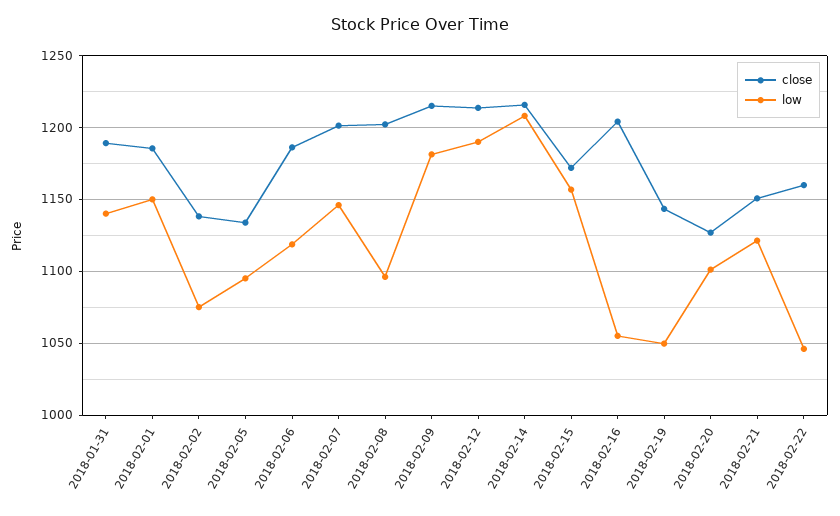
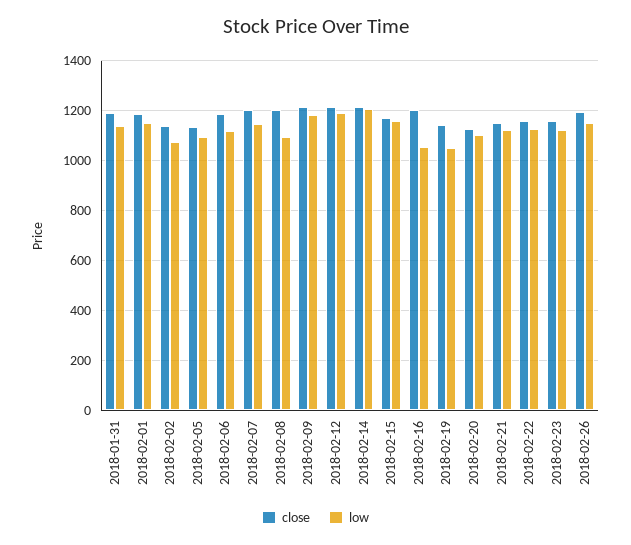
low, 2018-02-22: 1045 -> 1125
close, 2018-02-23: none -> 1150
low, 2018-02-23: none -> 1125
close, 2018-02-26: none -> 1200
low, 2018-02-26: none -> 1150

